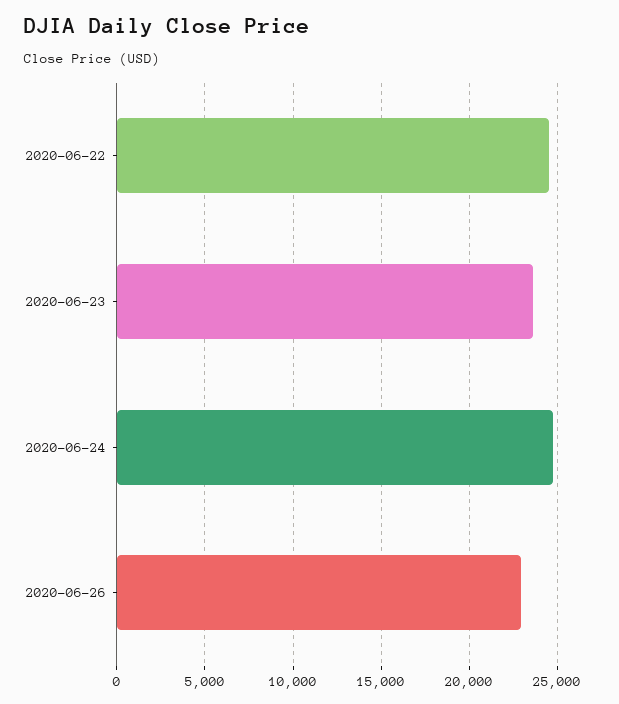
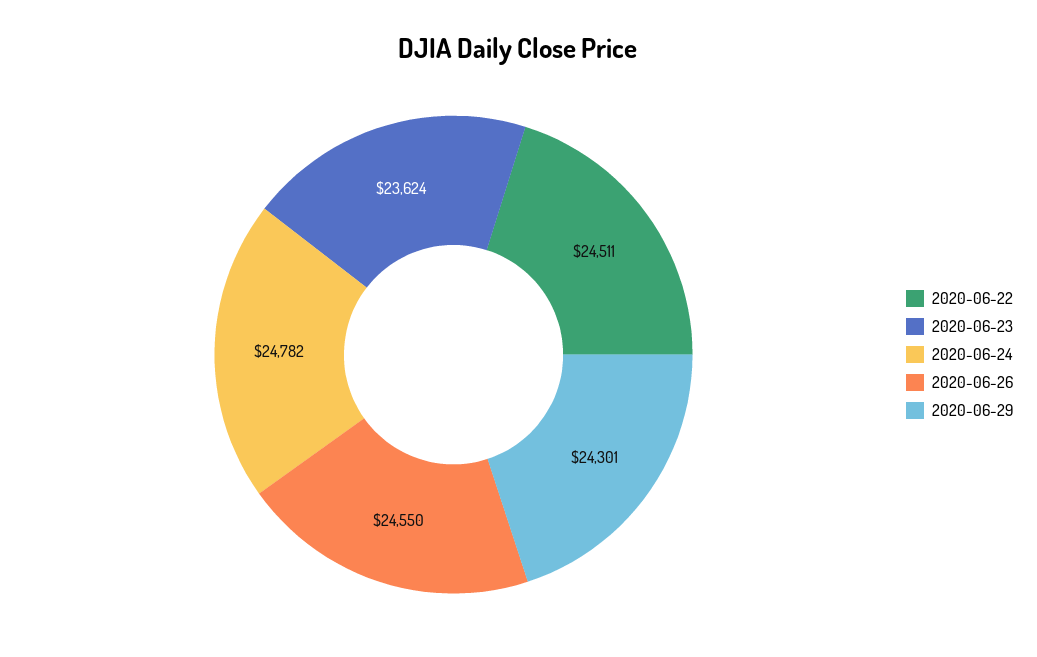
2020-06-26: 23000 -> 24550
2020-06-29: none -> 24301

